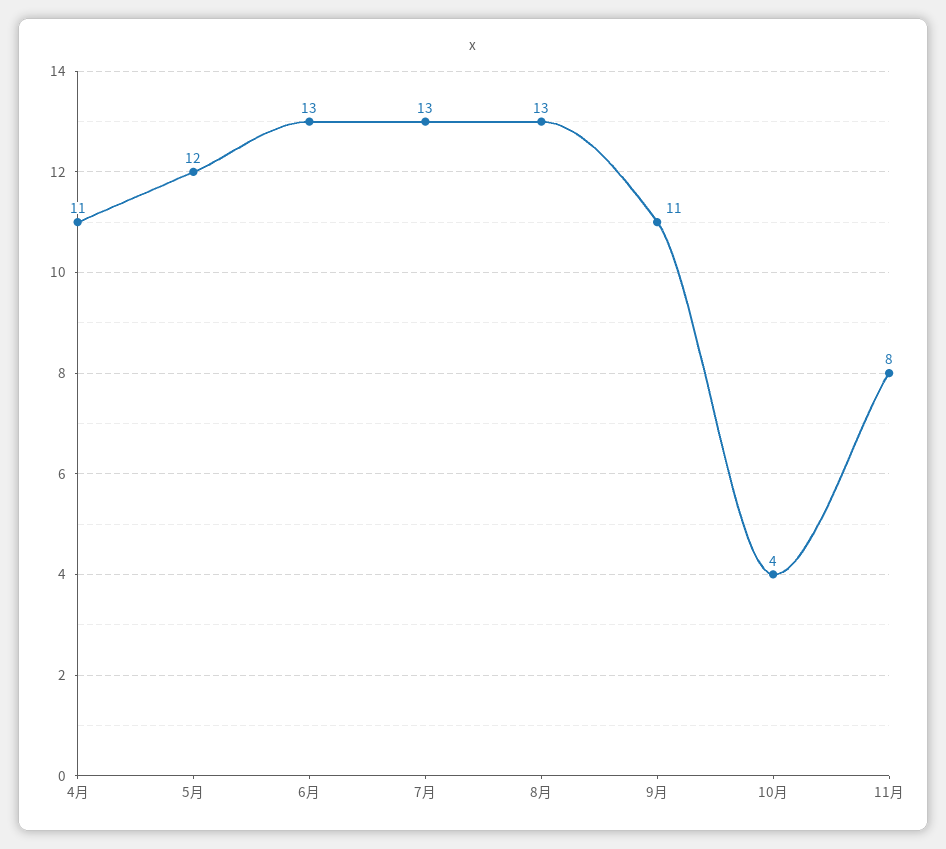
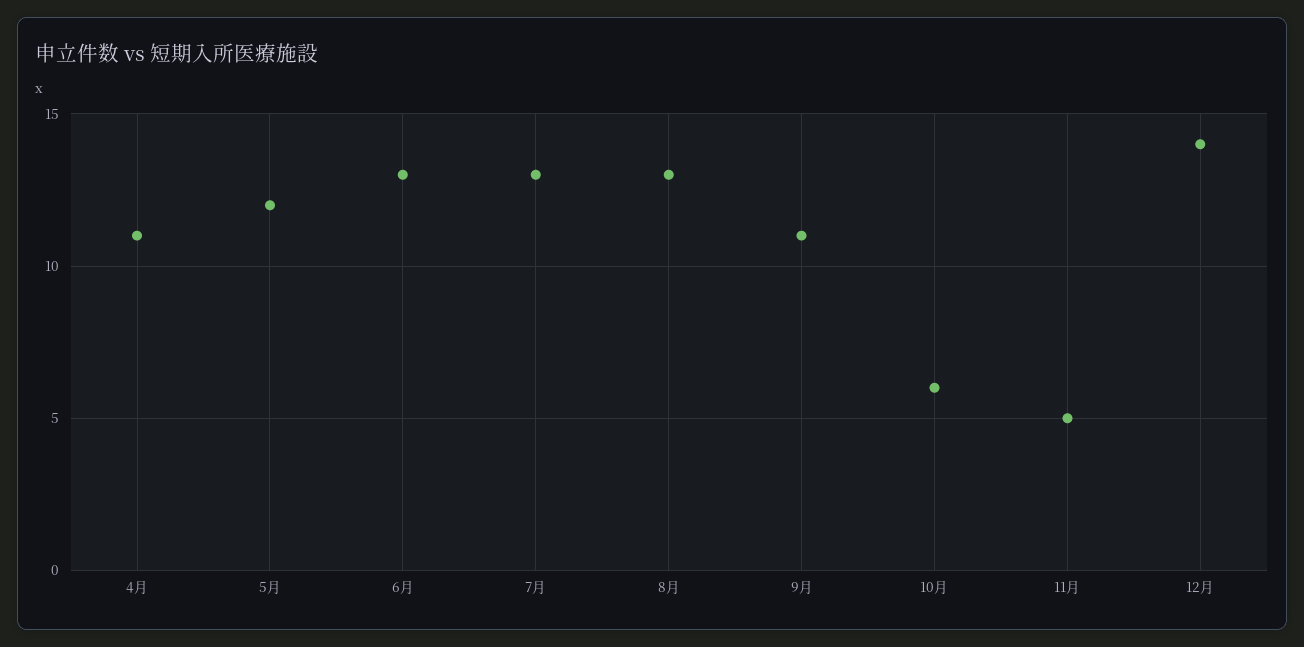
10月: 4 -> 6
11月: 8 -> 5
12月: none -> 14

